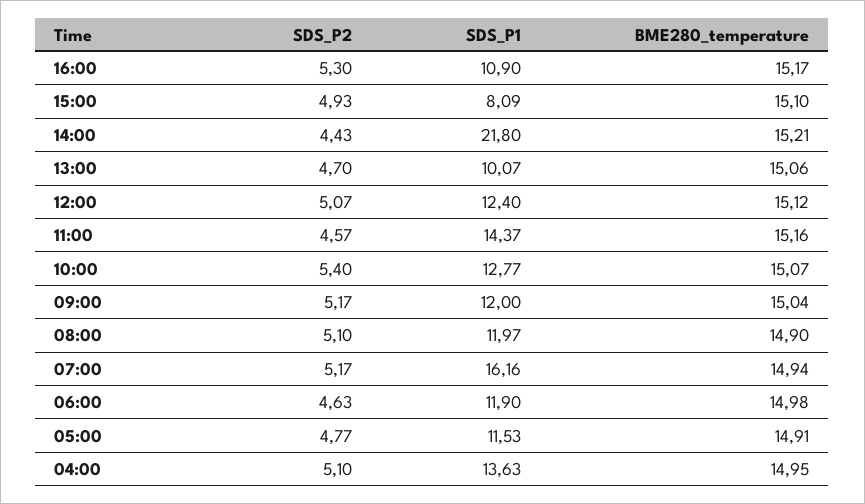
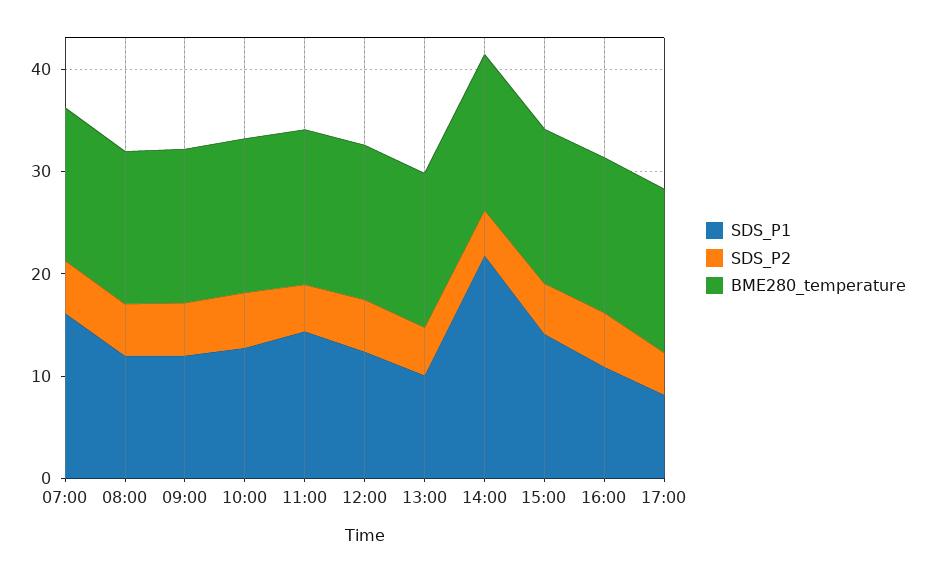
SDS_P1, 15:00: 8.09 -> 14
SDS_P2, 06:00: 4.63 -> none
SDS_P1, 06:00: 11.9 -> none
BME280_temperature, 06:00: 14.98 -> none
SDS_P2, 05:00: 4.77 -> none
SDS_P1, 05:00: 11.53 -> none
BME280_temperature, 05:00: 14.91 -> none
SDS_P2, 04:00: 5.1 -> none
SDS_P1, 04:00: 13.63 -> none
BME280_temperature, 04:00: 14.95 -> none
SDS_P1, 17:00: none -> 8
SDS_P2, 17:00: none -> 4
BME280_temperature, 17:00: none -> 16

